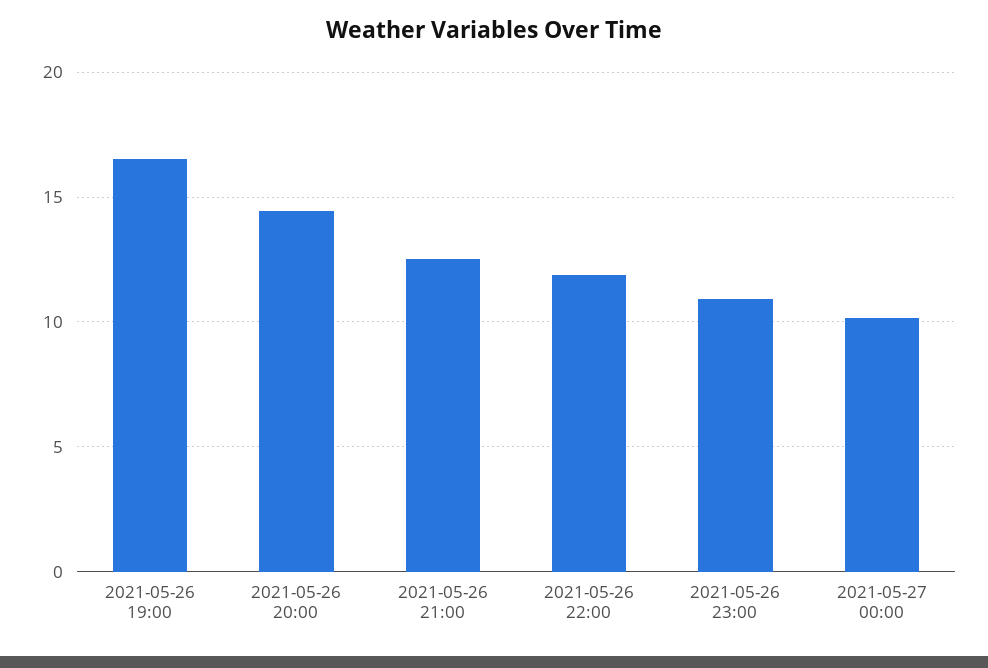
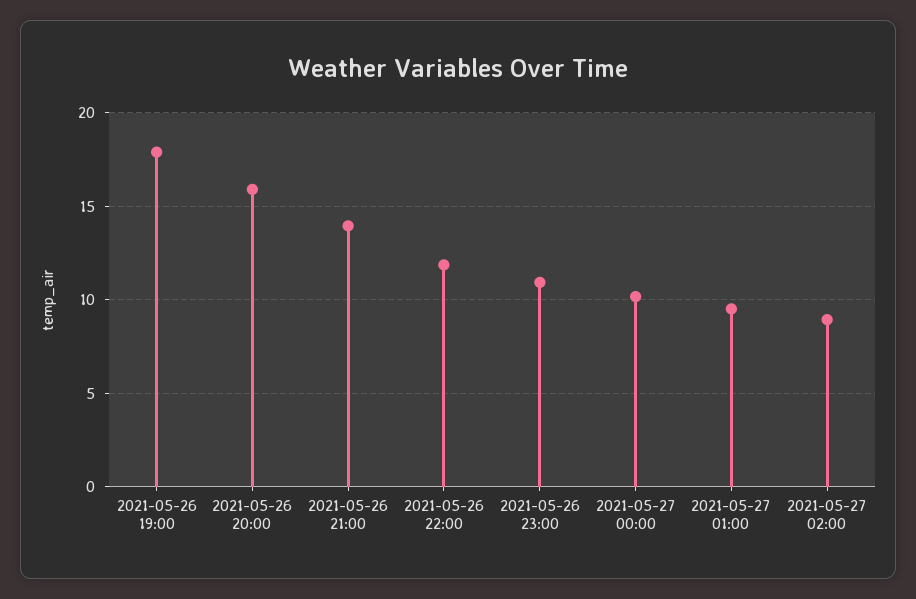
2021-05-26 19:00: 16.5 -> 18
2021-05-26 20:00: 14.5 -> 16
2021-05-26 21:00: 12.5 -> 14
2021-05-27 01:00: none -> 9.5
2021-05-27 02:00: none -> 9

